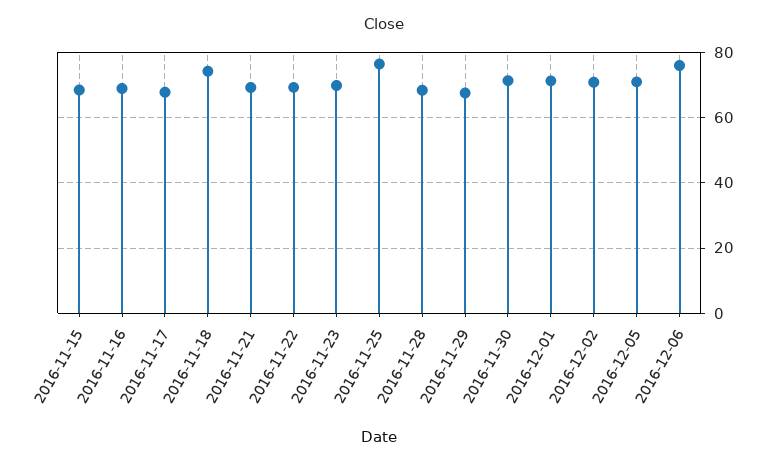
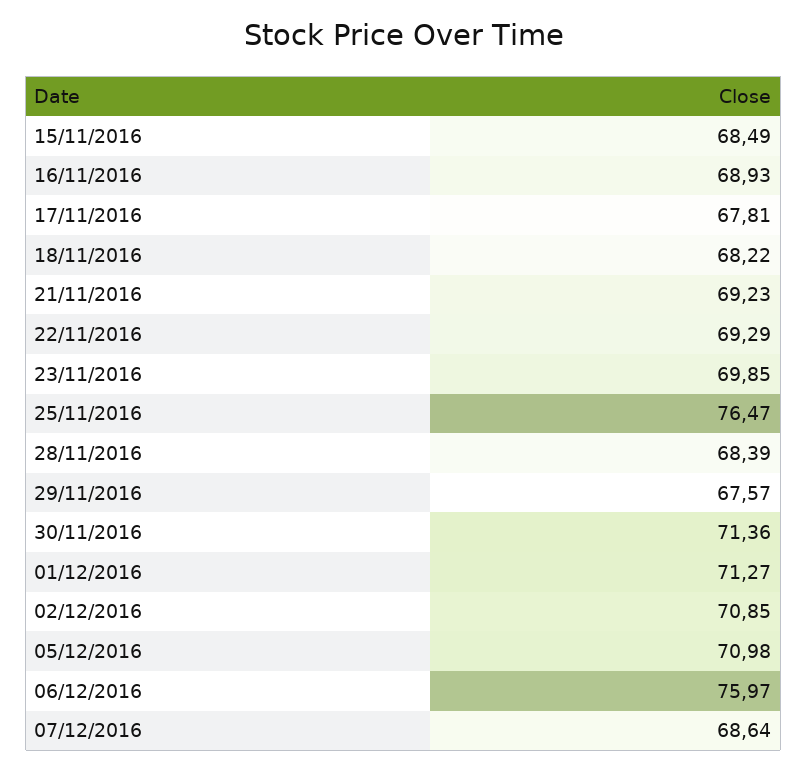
2016-11-18: 74 -> 68.22
07/12/2016: none -> 68.64

